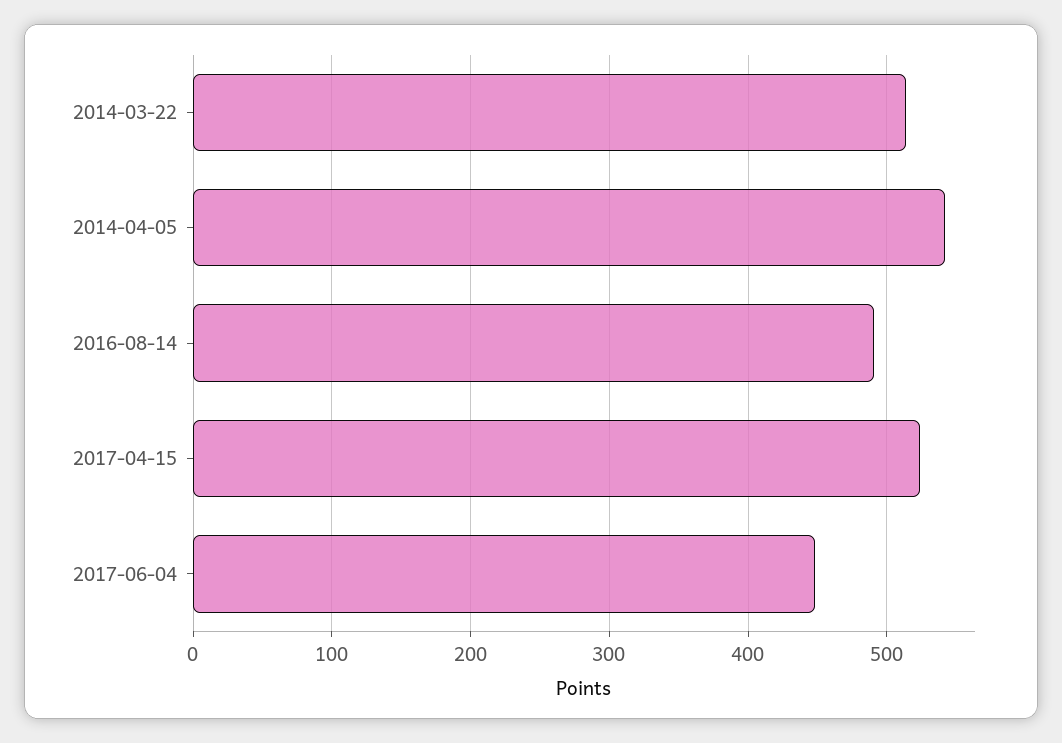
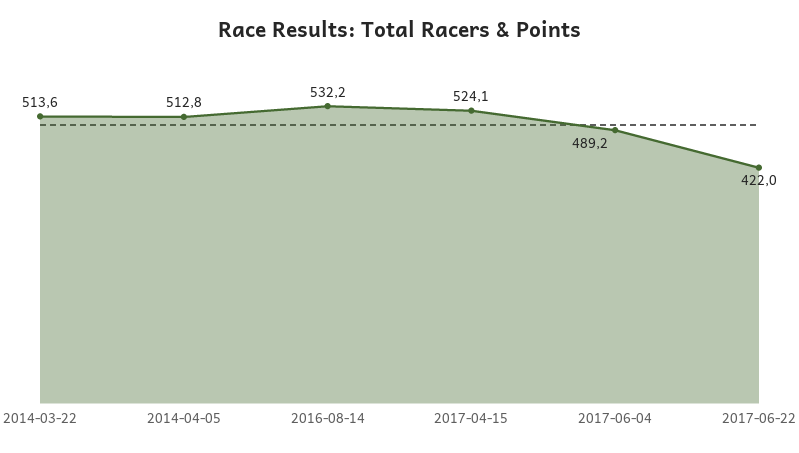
2014-04-05: 540 -> 512.8
2016-08-14: 490 -> 532.2
2017-06-04: 450 -> 489.2
2017-06-22: none -> 422

